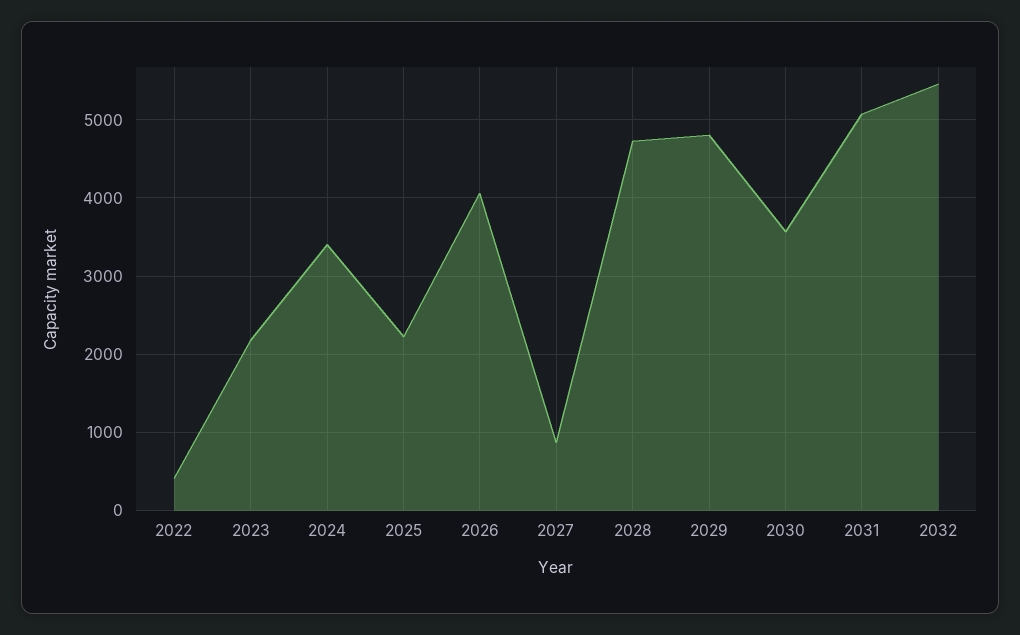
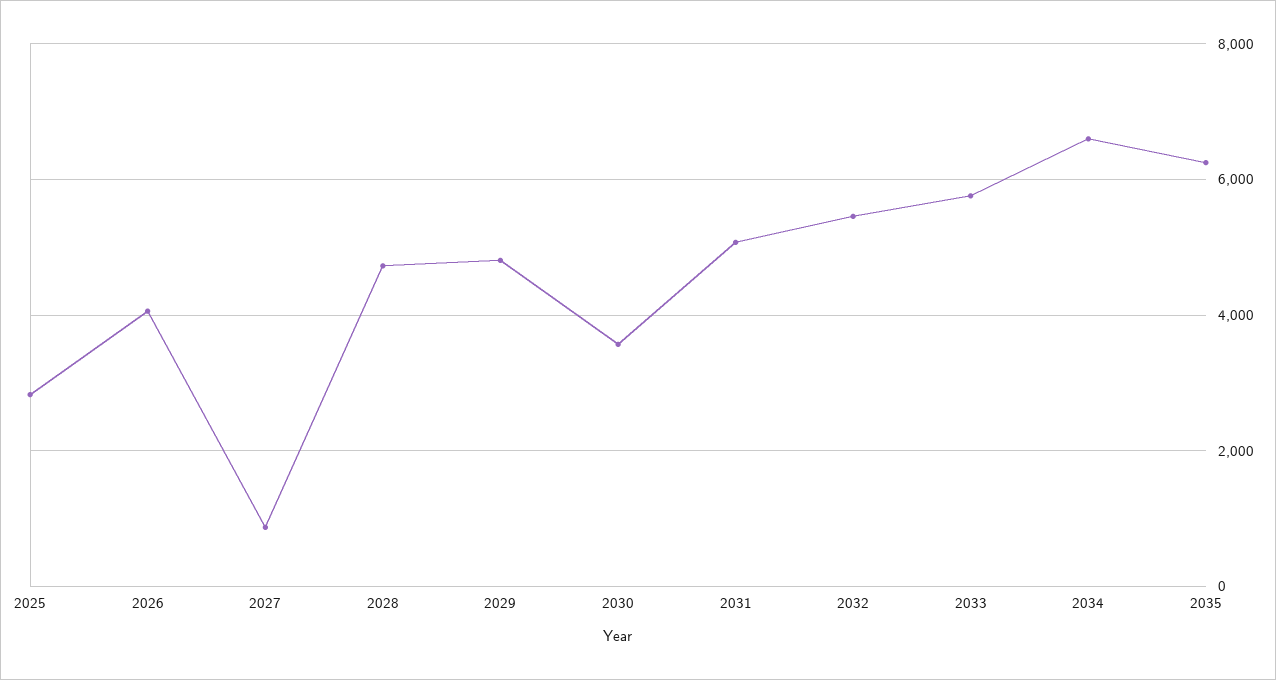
2022: 400 -> none
2023: 2200 -> none
2024: 3400 -> none
2025: 2200 -> 2800
2033: none -> 5800
2034: none -> 6600
2035: none -> 6200

